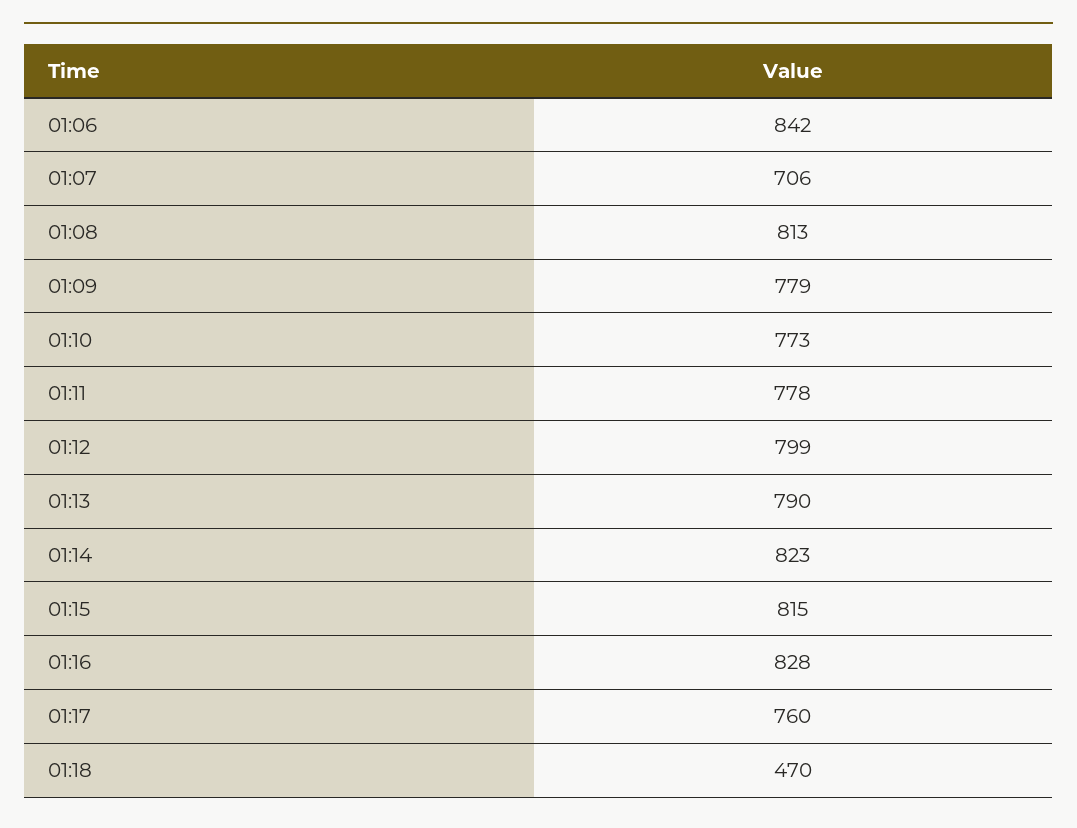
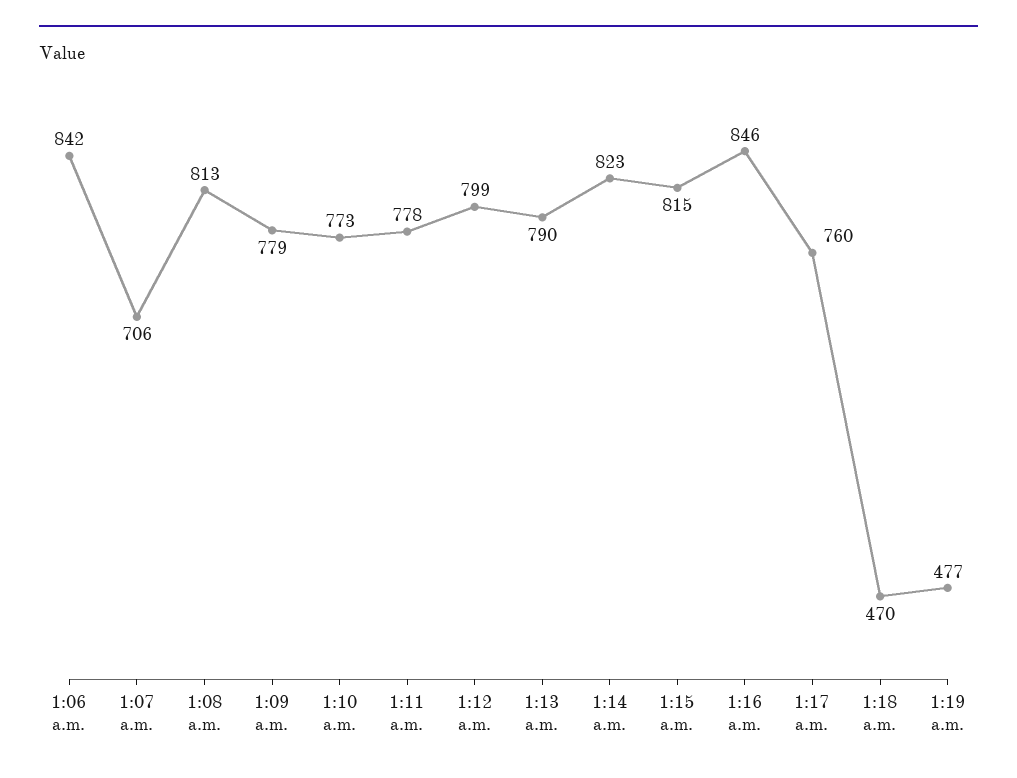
01:16: 828 -> 846
1:19 a.m.: none -> 477

